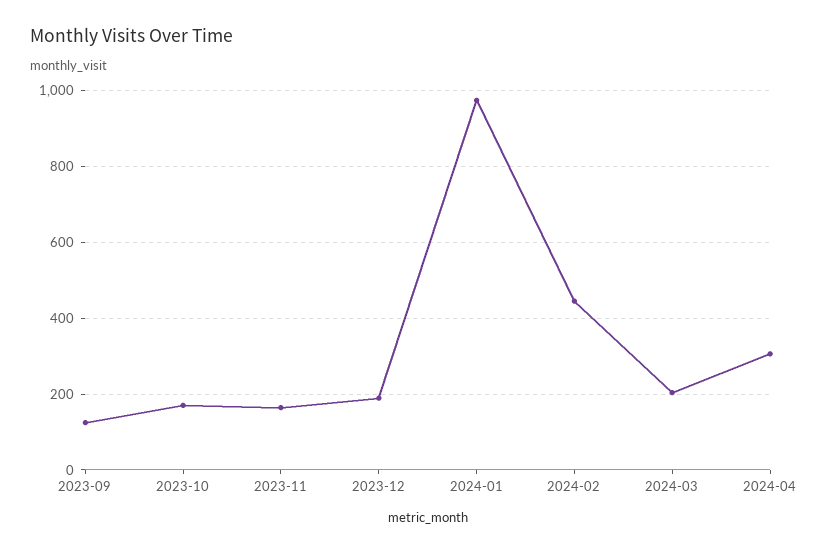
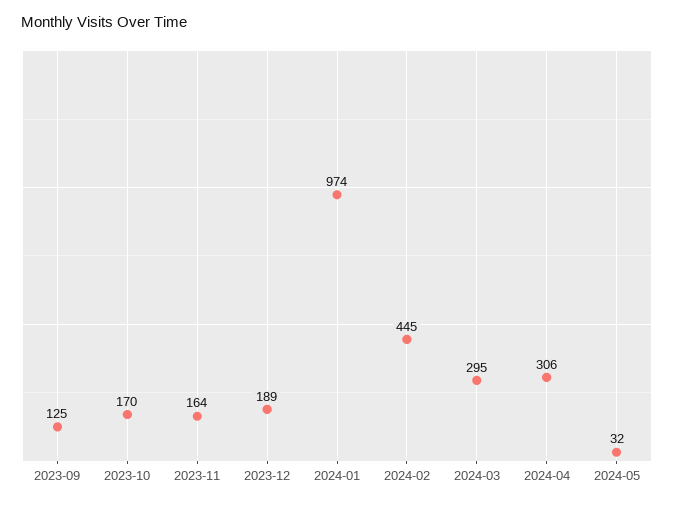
2024-03: 200 -> 295
2024-05: none -> 32

